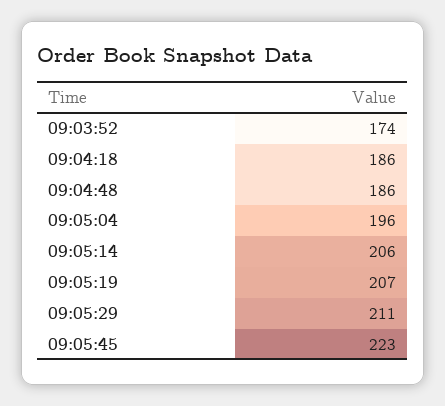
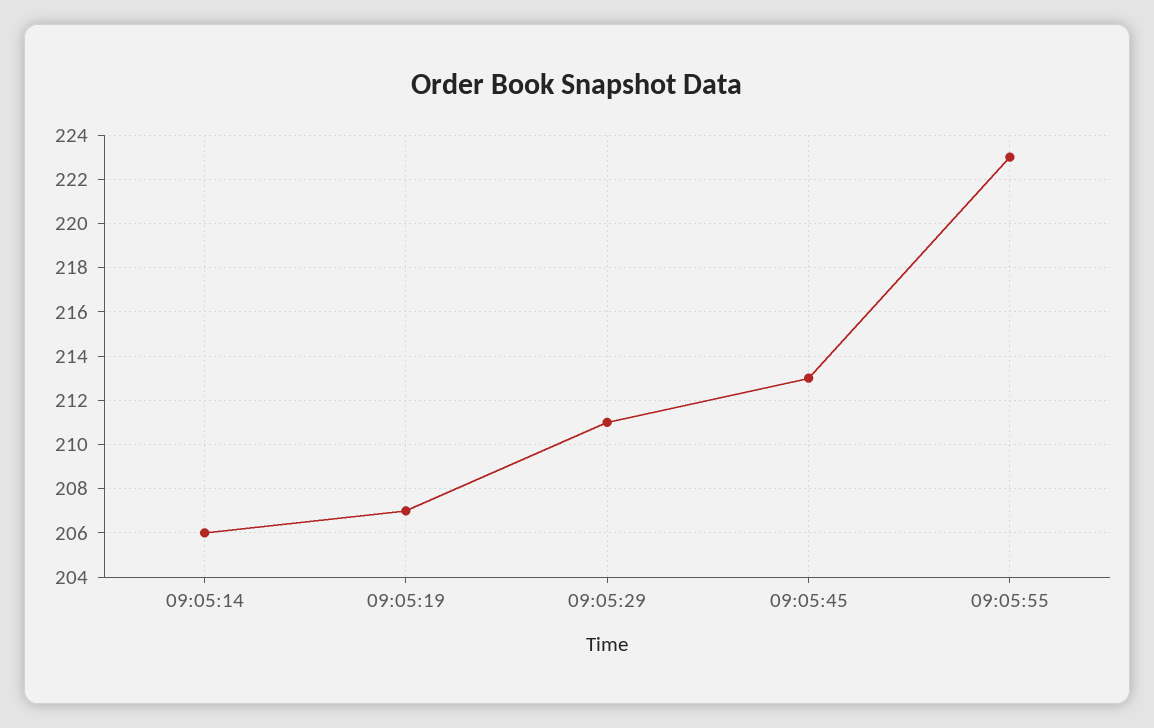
09:03:52: 174 -> none
09:04:18: 186 -> none
09:04:48: 186 -> none
09:05:04: 196 -> none
09:05:45: 223 -> 213
09:05:55: none -> 223

